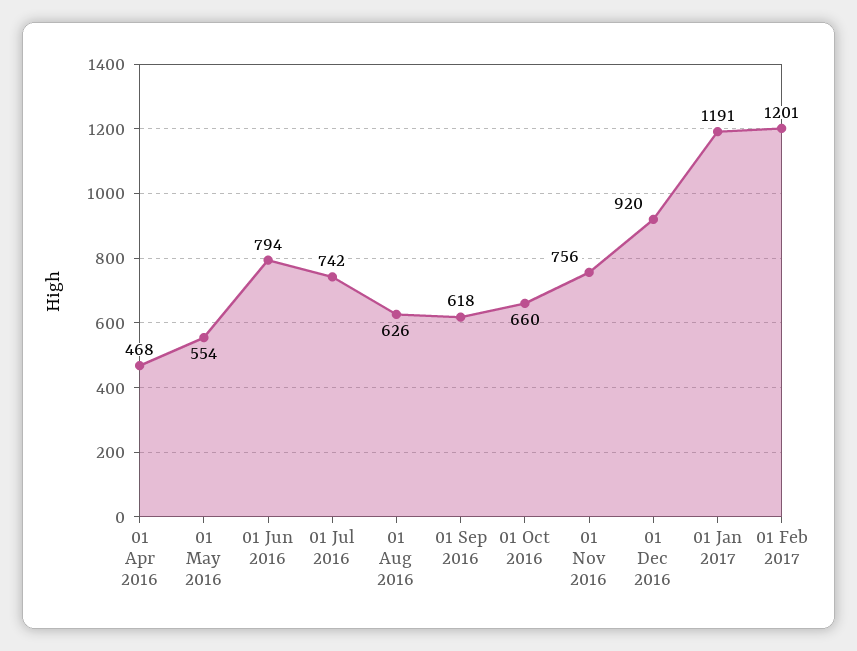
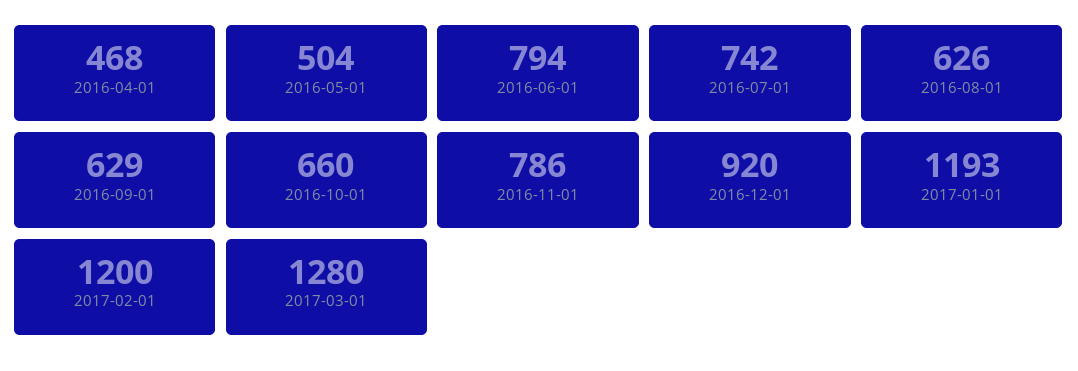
01 May 2016: 554 -> 504
01 Sep 2016: 618 -> 629
01 Nov 2016: 756 -> 786
01 Jan 2017: 1191 -> 1193
01 Feb 2017: 1201 -> 1200
2017-03-01: none -> 1280

